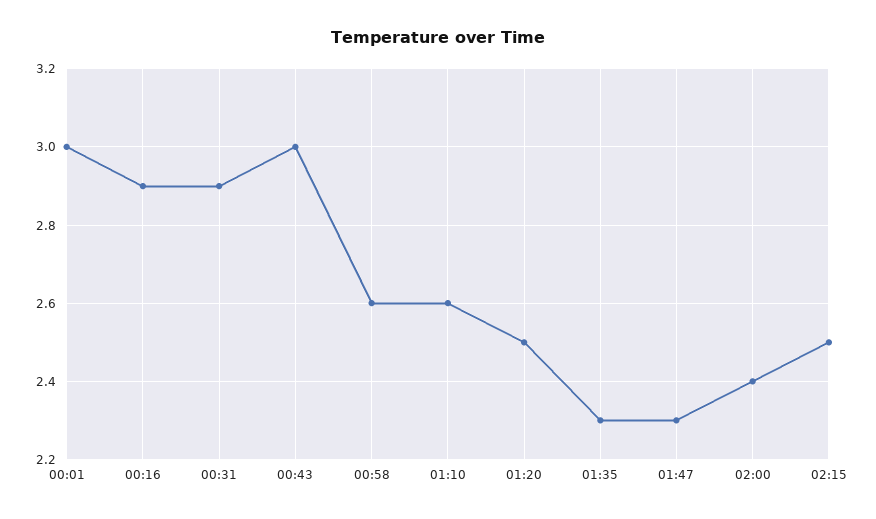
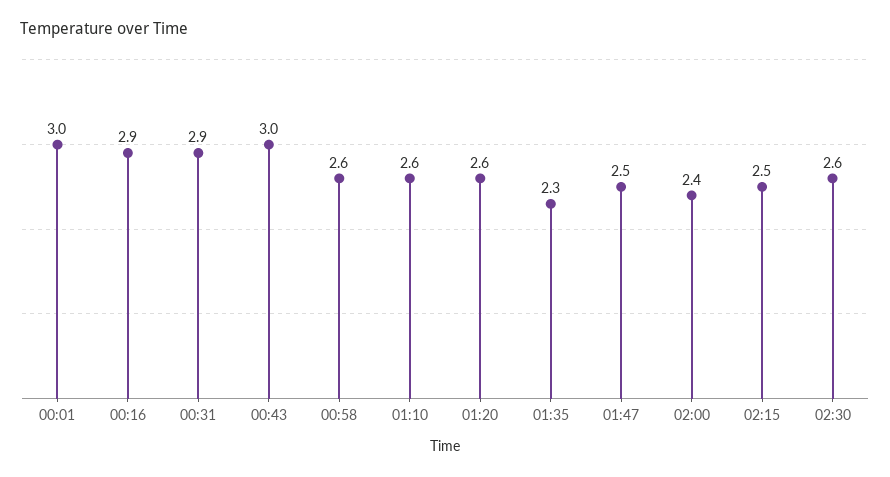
01:20: 2.5 -> 2.6
01:47: 2.3 -> 2.5
02:30: none -> 2.6

